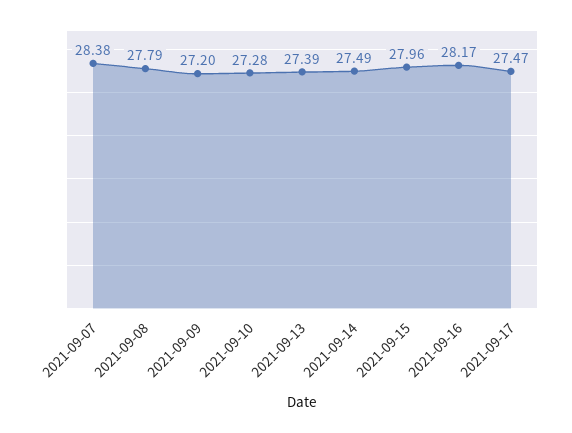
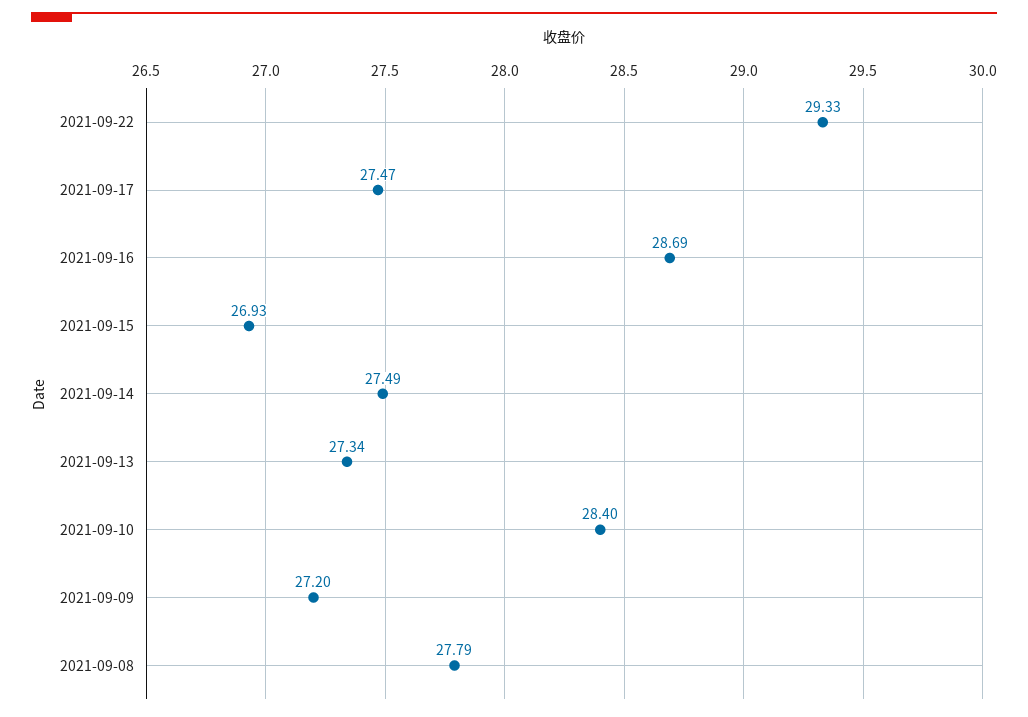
2021-09-07: 28.38 -> none
2021-09-10: 27.28 -> 28.4
2021-09-13: 27.39 -> 27.34
2021-09-15: 27.96 -> 26.93
2021-09-16: 28.17 -> 28.69
2021-09-22: none -> 29.33

